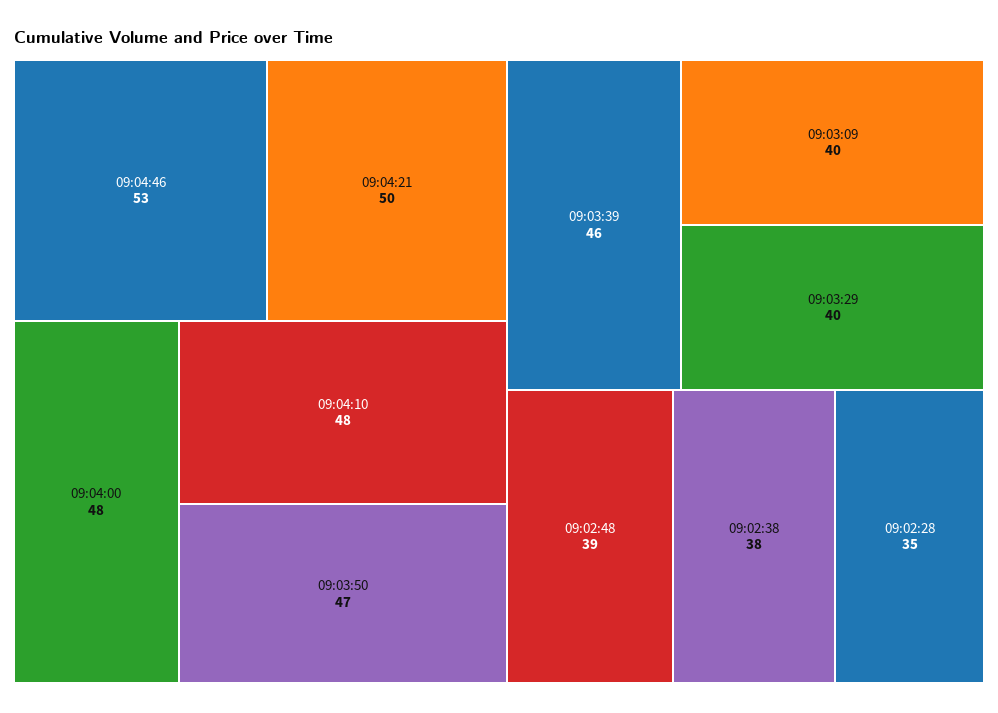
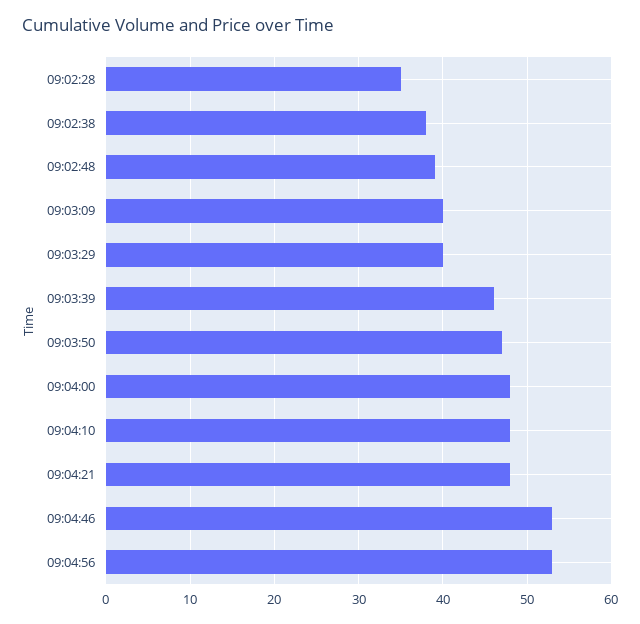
09:04:21: 50 -> 48
09:04:56: none -> 53

